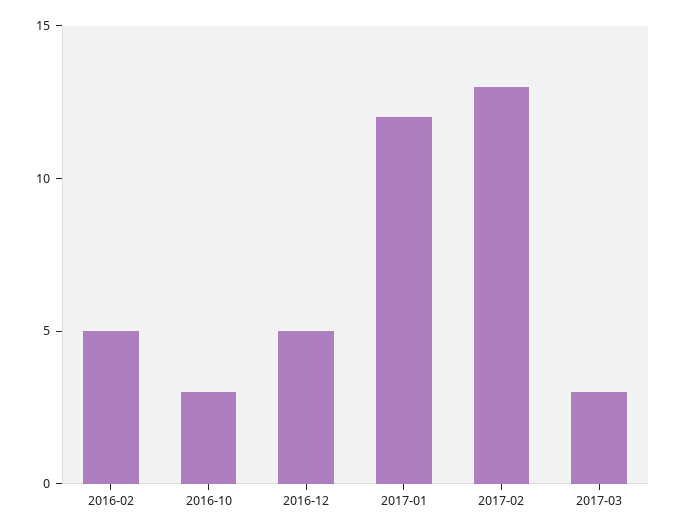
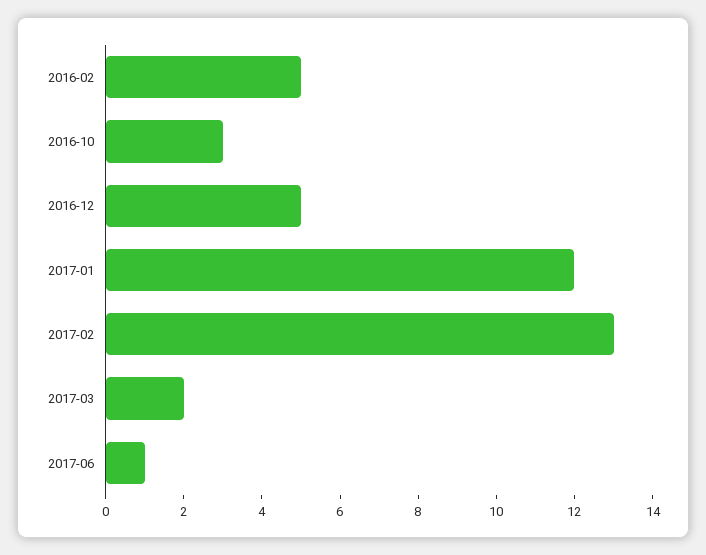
2017-03: 3 -> 2
2017-06: none -> 1

